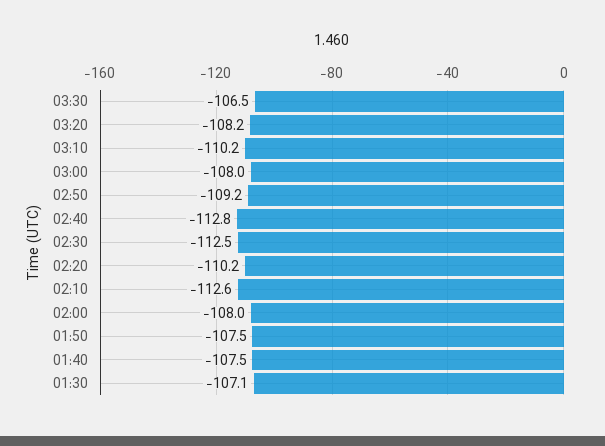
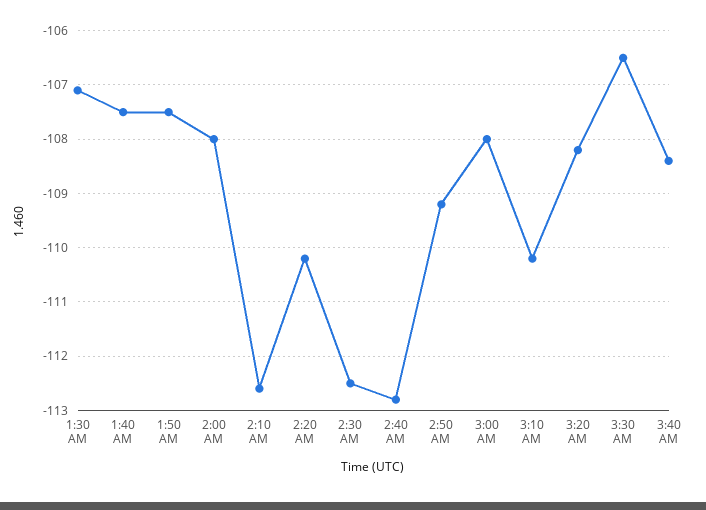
3:40 AM: none -> -108.5

